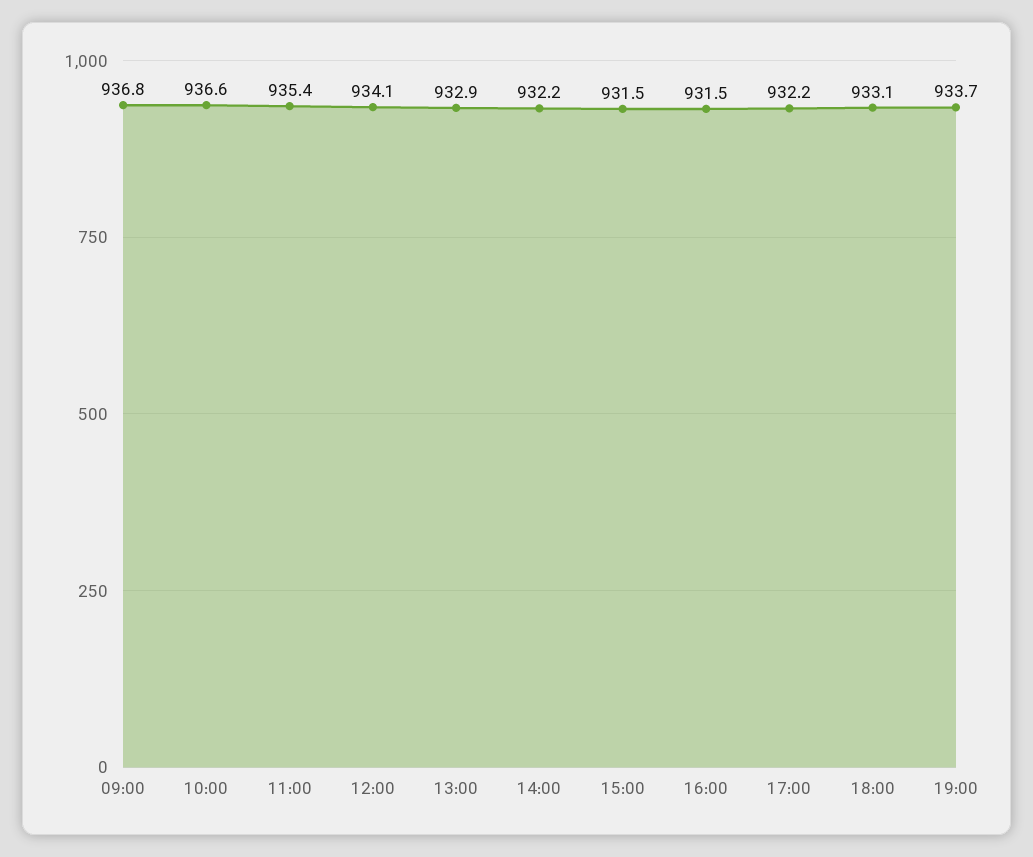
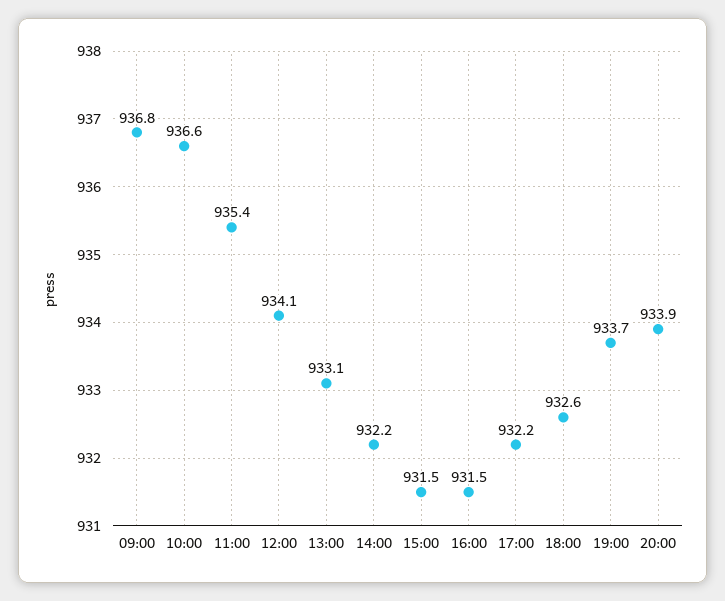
13:00: 932.9 -> 933.1
18:00: 933.1 -> 932.6
20:00: none -> 933.9

